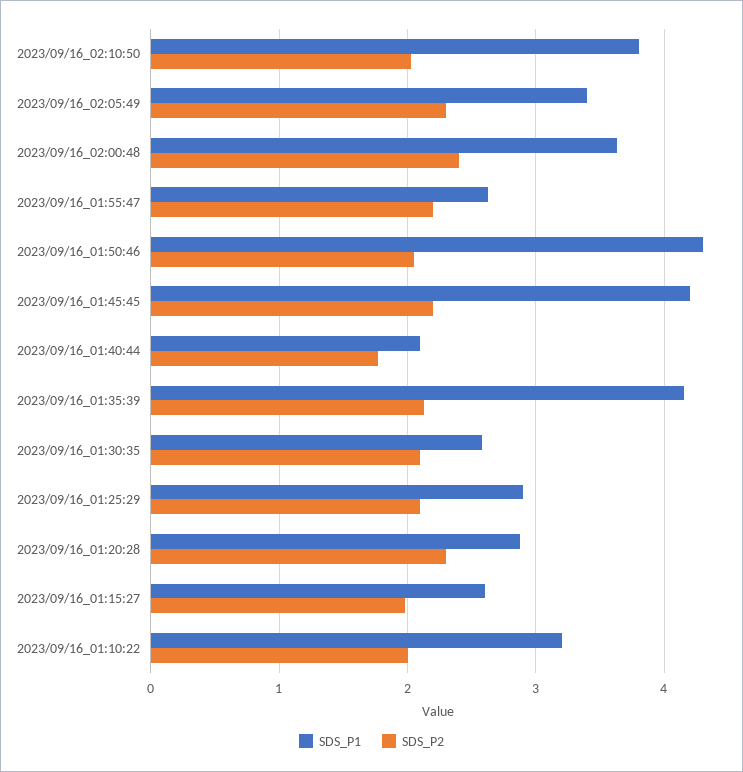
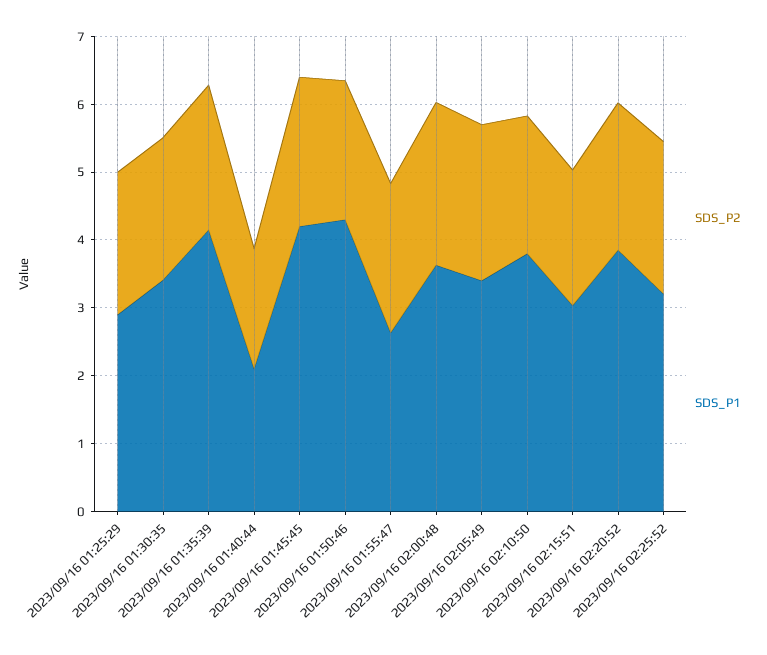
SDS_P1, 2023/09/16_01:30:35: 2.6 -> 3.4
SDS_P1, 2023/09/16_01:20:28: 2.9 -> none
SDS_P2, 2023/09/16_01:20:28: 2.3 -> none
SDS_P1, 2023/09/16_01:15:27: 2.6 -> none
SDS_P2, 2023/09/16_01:15:27: 2 -> none
SDS_P1, 2023/09/16_01:10:22: 3.2 -> none
SDS_P2, 2023/09/16_01:10:22: 2 -> none
SDS_P2, 2023/09/16 02:15:51: none -> 2
SDS_P1, 2023/09/16 02:15:51: none -> 3
SDS_P2, 2023/09/16 02:20:52: none -> 2.2
SDS_P1, 2023/09/16 02:20:52: none -> 3.8
SDS_P2, 2023/09/16 02:25:52: none -> 2.2
SDS_P1, 2023/09/16 02:25:52: none -> 3.2

